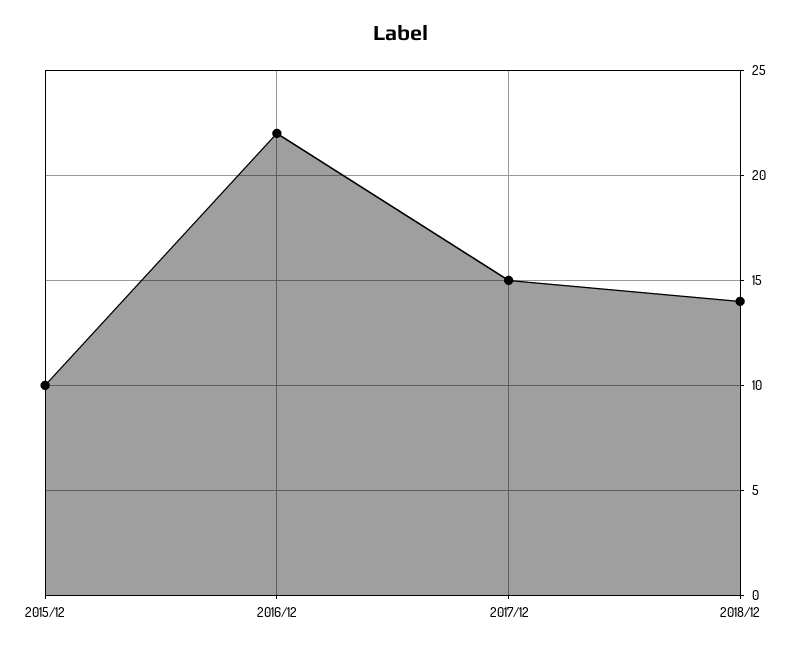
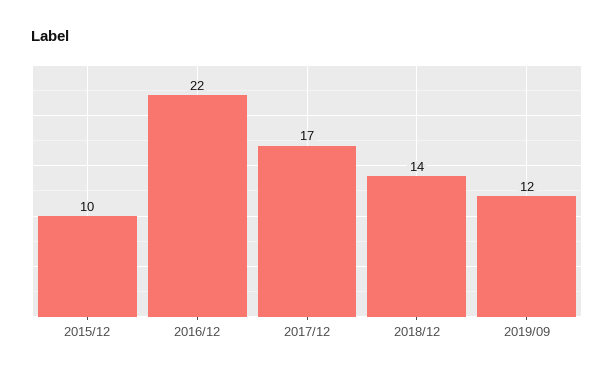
2017/12: 15 -> 17
2019/09: none -> 12

